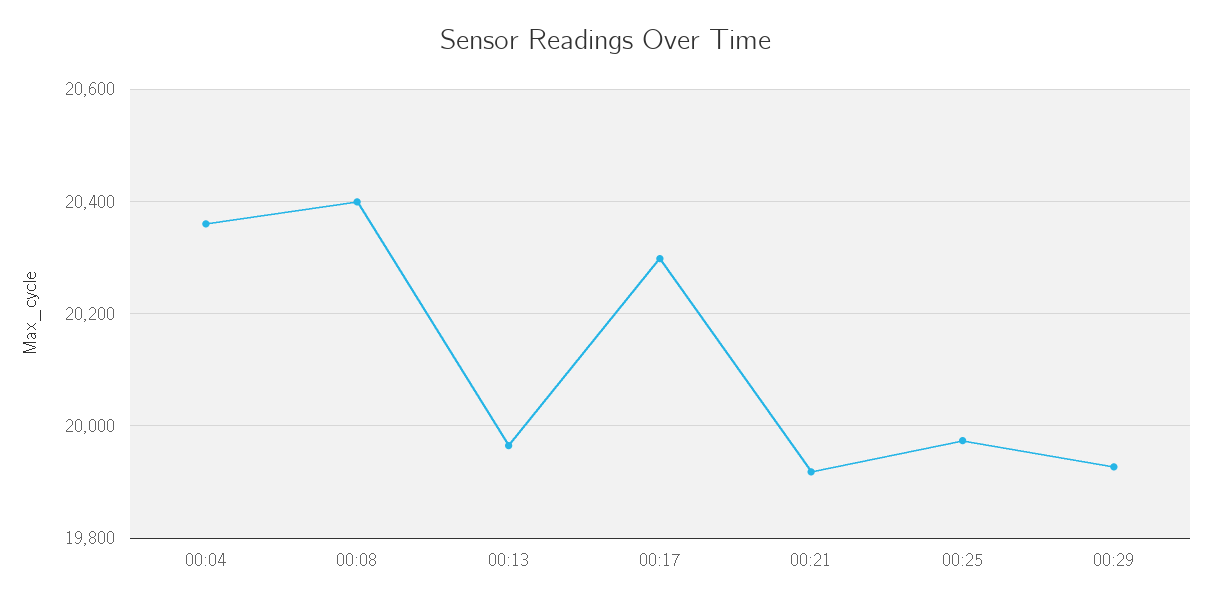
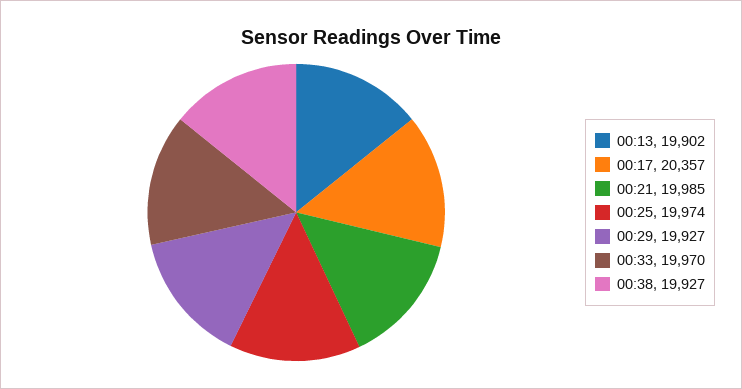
00:04: 20360 -> none
00:08: 20400 -> none
00:13: 19960 -> 19902
00:17: 20300 -> 20357
00:21: 19920 -> 19985
00:33: none -> 19970
00:38: none -> 19927

